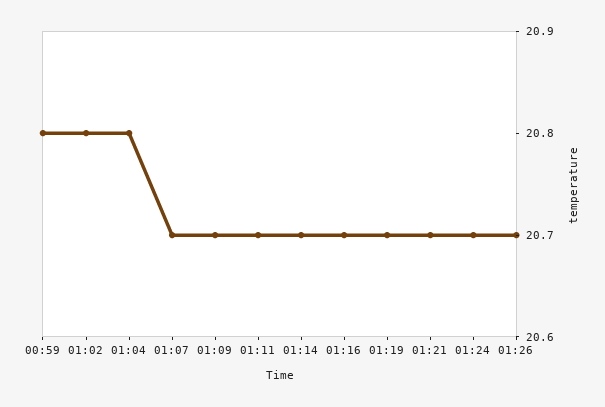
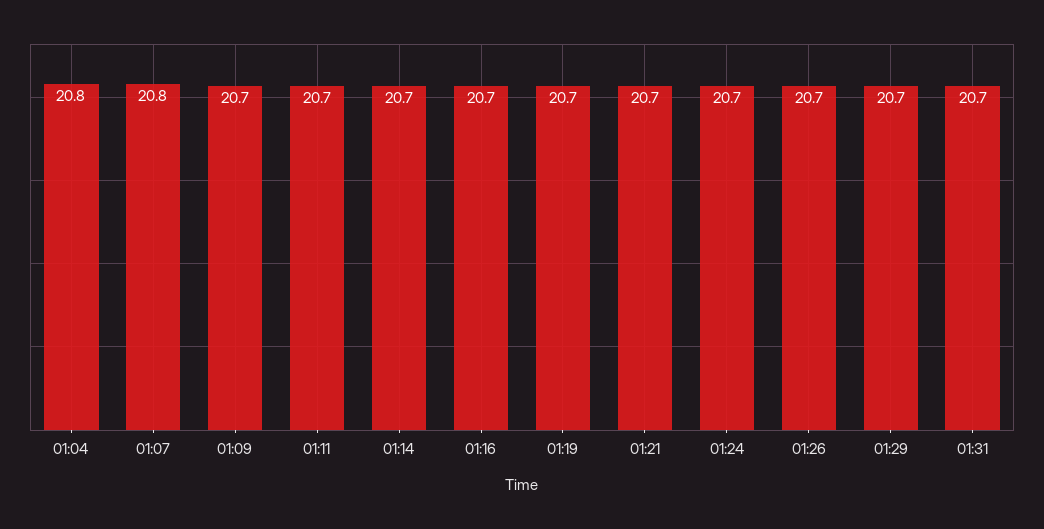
00:59: 20.8 -> none
01:02: 20.8 -> none
01:07: 20.7 -> 20.8
01:29: none -> 20.7
01:31: none -> 20.7

